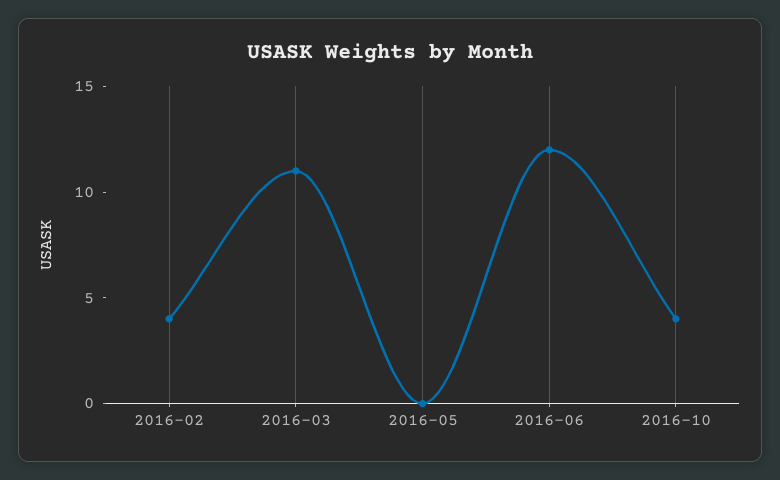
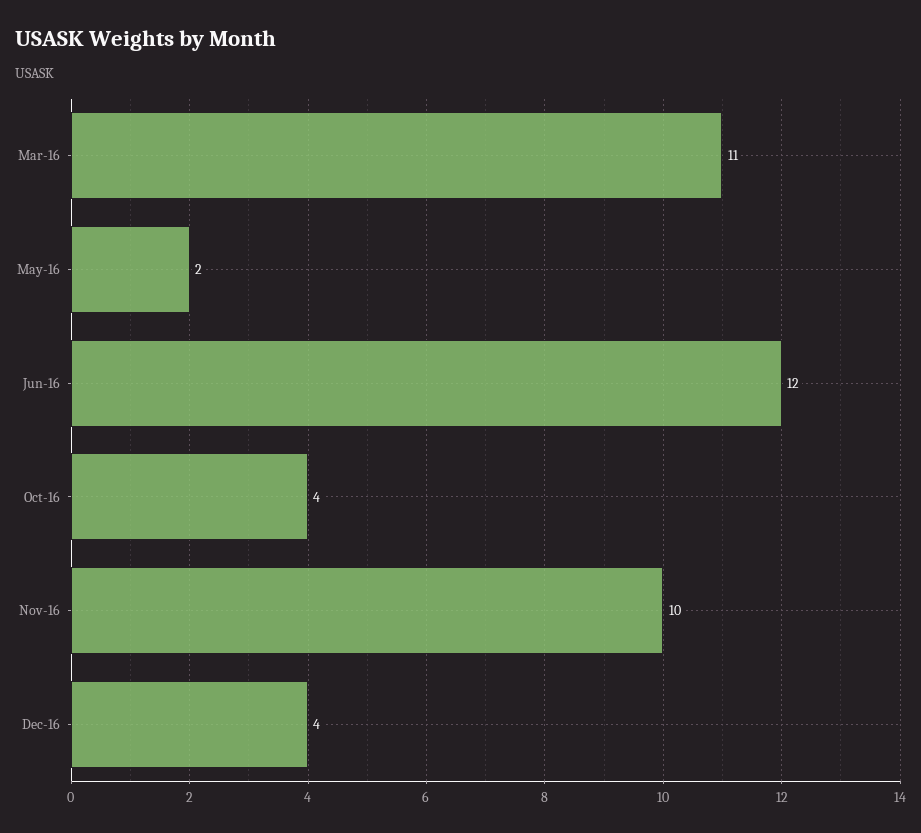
2016-02: 4 -> none
2016-05: 0 -> 2
Nov-16: none -> 10
Dec-16: none -> 4

